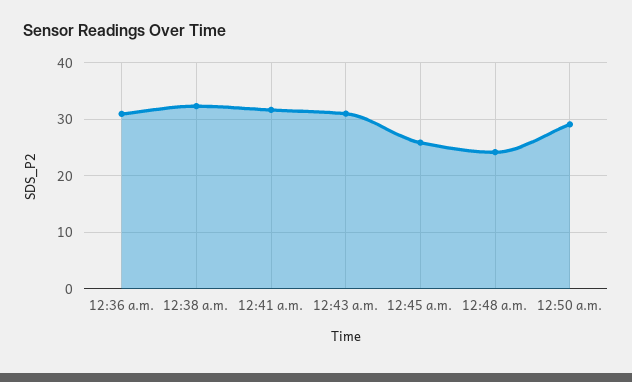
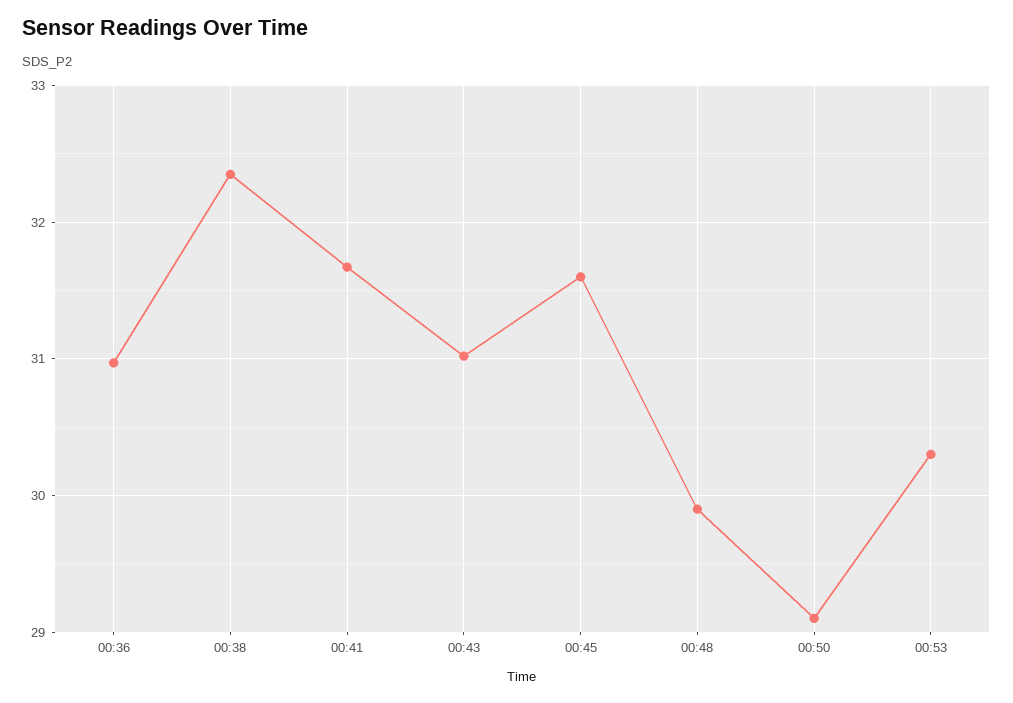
12:45 a.m.: 26 -> 31.6
12:48 a.m.: 24 -> 29.9
00:53: none -> 30.3

